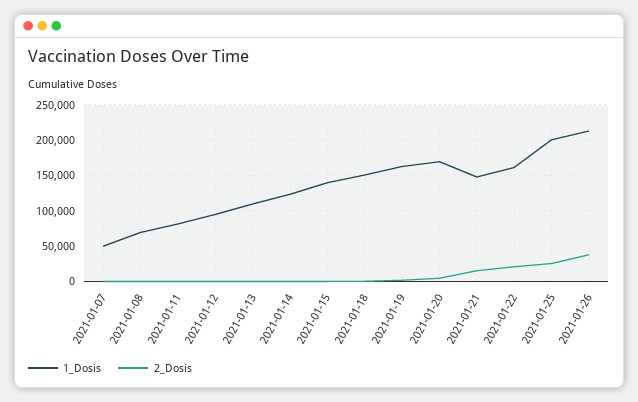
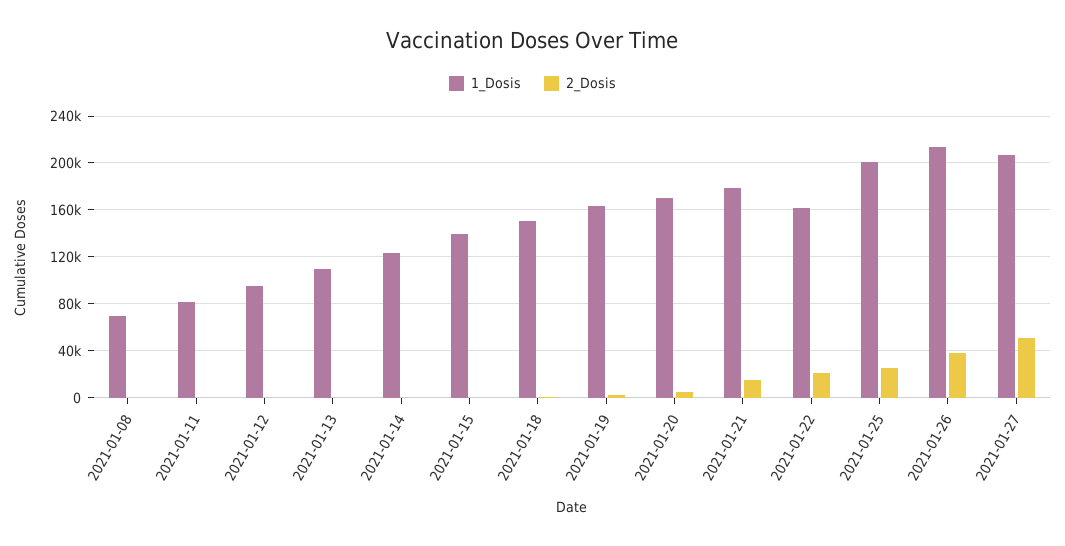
1_Dosis, 2021-01-07: 50000 -> none
2_Dosis, 2021-01-07: 0 -> none
1_Dosis, 2021-01-21: 150000 -> 180000
1_Dosis, 2021-01-27: none -> 210000
2_Dosis, 2021-01-27: none -> 50000

